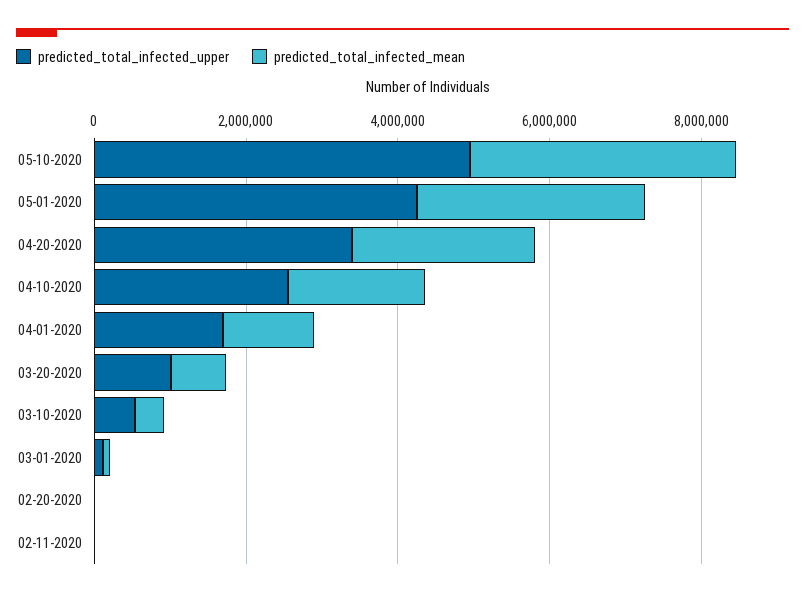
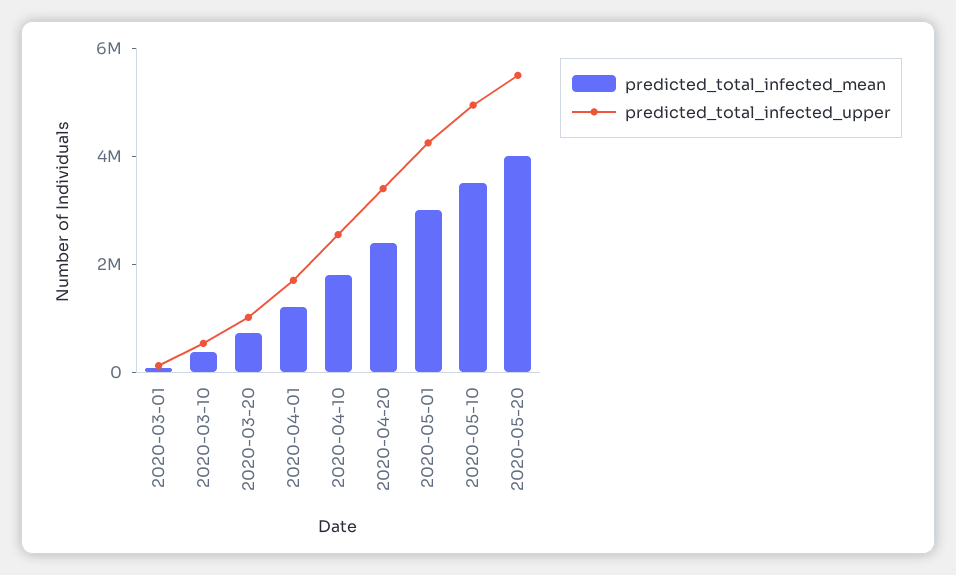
predicted_total_infected_upper, 02-20-2020: 0 -> none
predicted_total_infected_mean, 02-20-2020: 0 -> none
predicted_total_infected_upper, 02-11-2020: 0 -> none
predicted_total_infected_mean, 02-11-2020: 0 -> none
predicted_total_infected_mean, 2020-05-20: none -> 4000000
predicted_total_infected_upper, 2020-05-20: none -> 5500000

